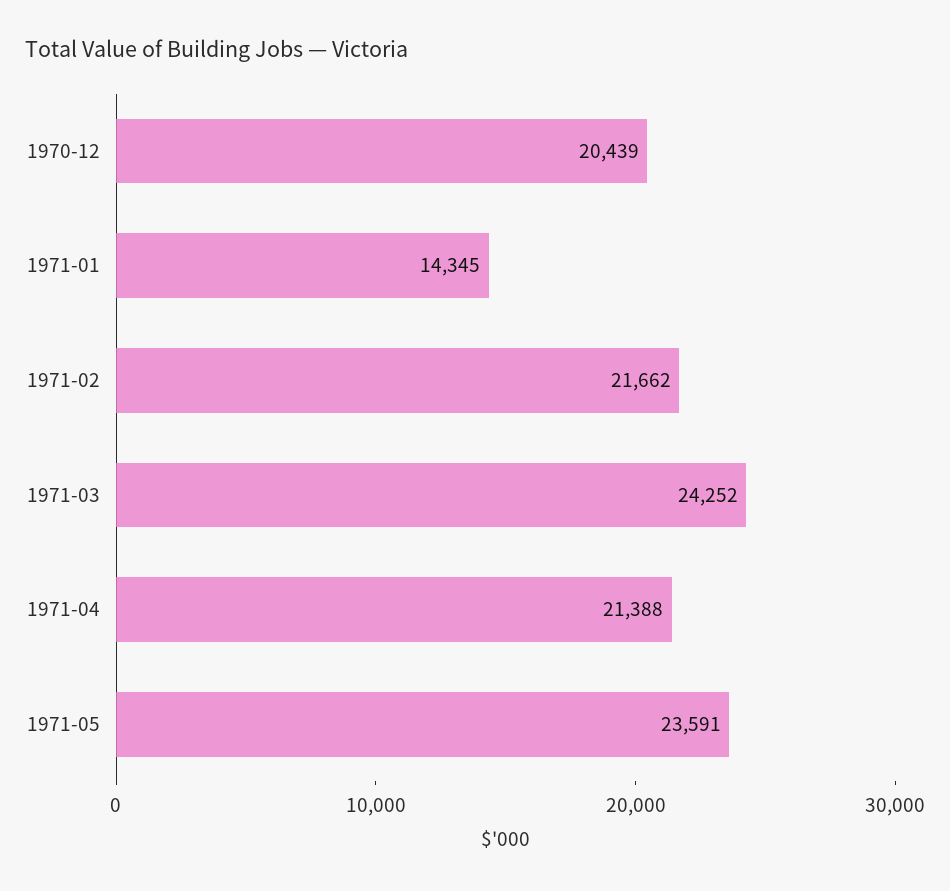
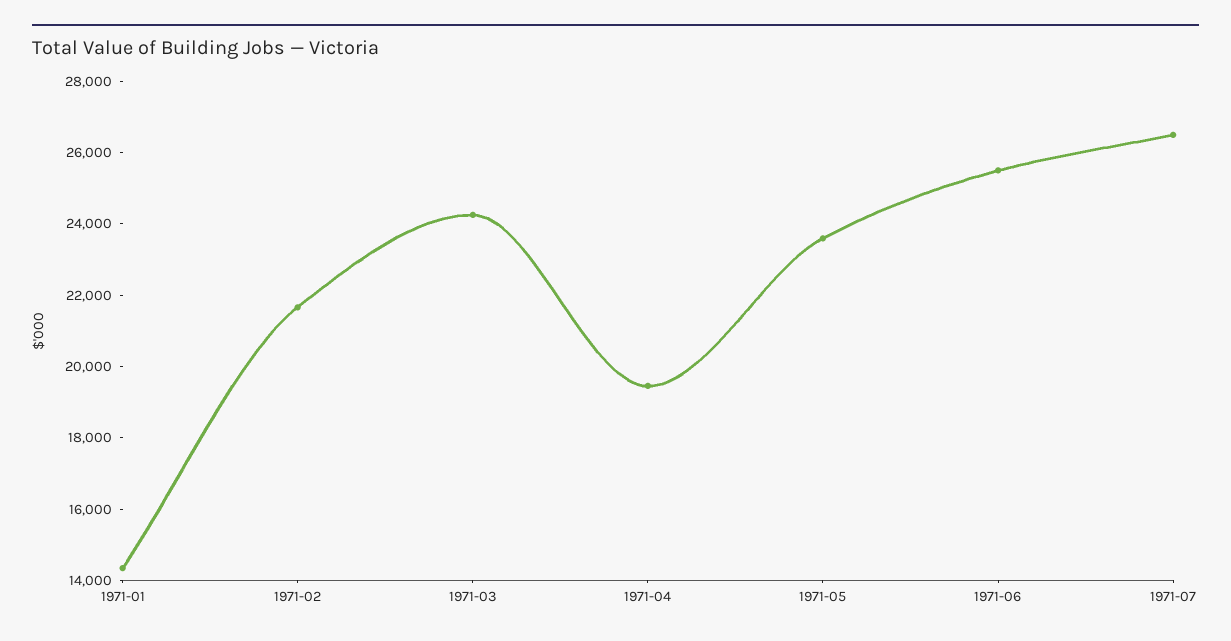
1970-12: 20439 -> none
1971-04: 21388 -> 19500
1971-06: none -> 25500
1971-07: none -> 26500

